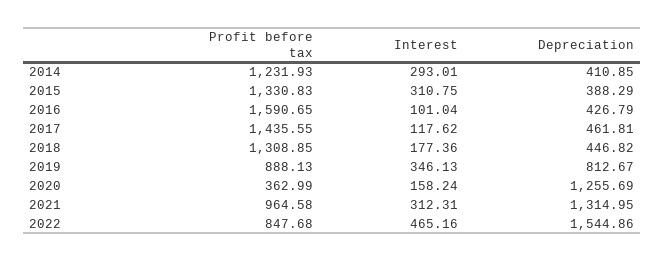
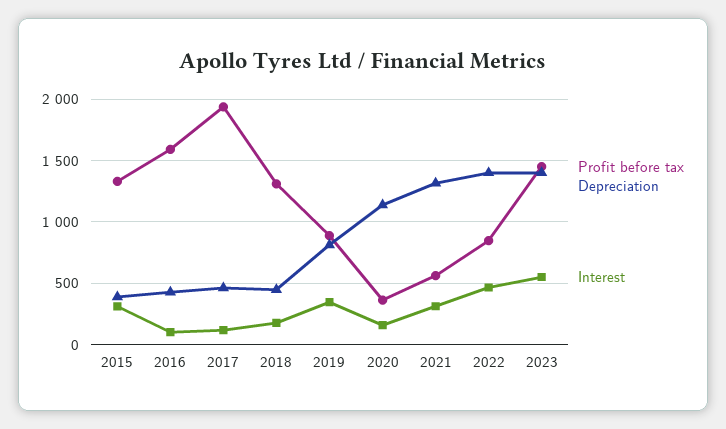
Profit before tax, 2014: 1231.93 -> none
Interest, 2014: 293.01 -> none
Depreciation, 2014: 410.85 -> none
Profit before tax, 2017: 1435.55 -> 1950
Depreciation, 2020: 1255.69 -> 1150
Profit before tax, 2021: 964.58 -> 550
Depreciation, 2022: 1544.86 -> 1400
Profit before tax, 2023: none -> 1450
Depreciation, 2023: none -> 1400
Interest, 2023: none -> 550

